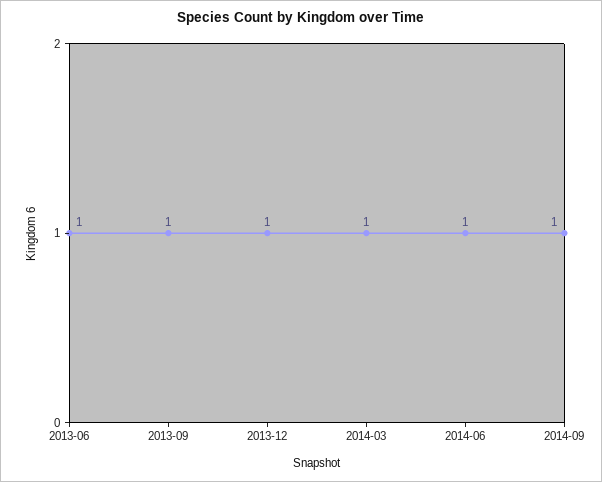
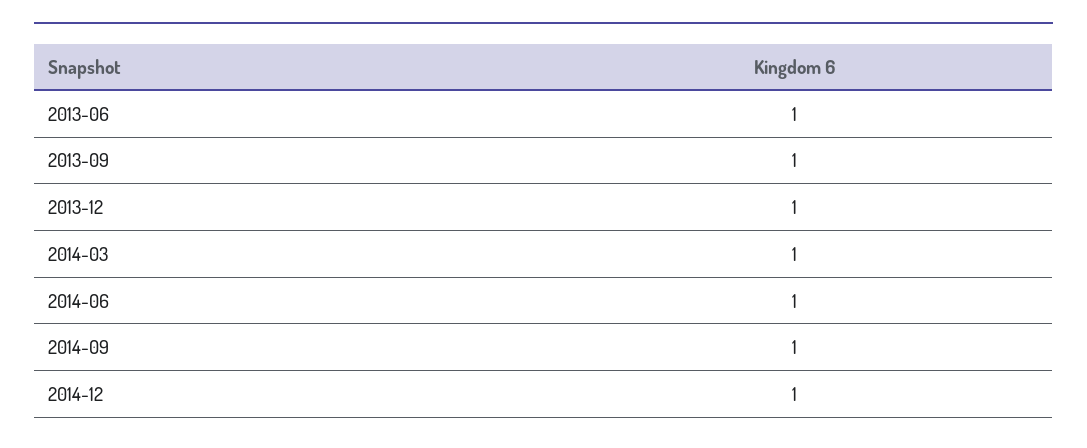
2014-12: none -> 1

